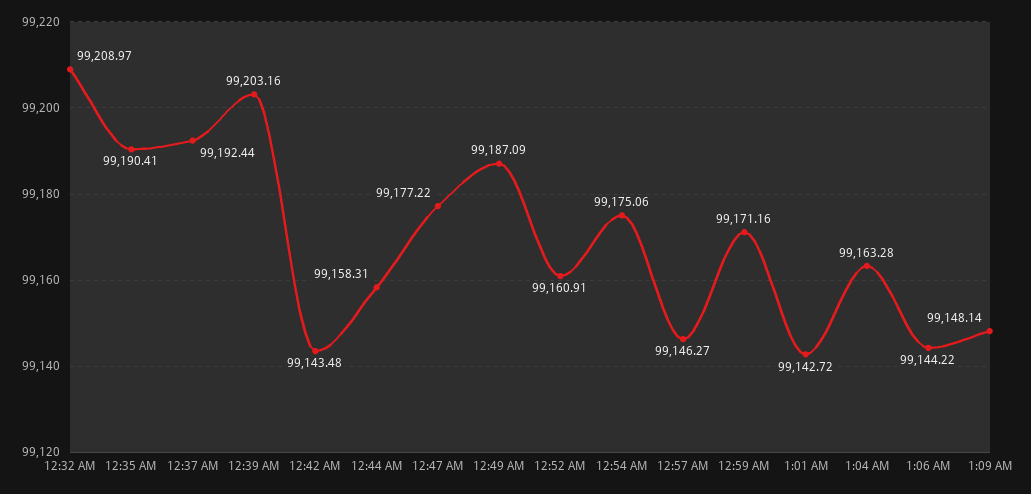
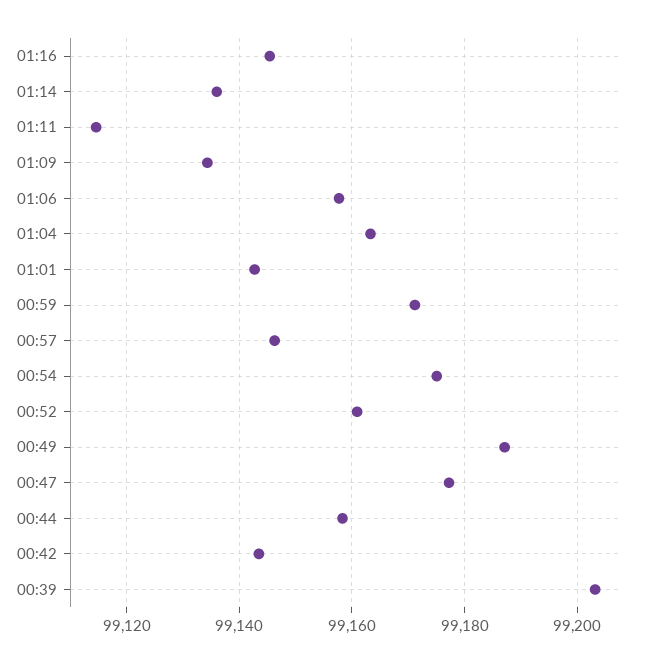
12:32 AM: 99208.97 -> none
12:35 AM: 99190.41 -> none
12:37 AM: 99192.44 -> none
1:06 AM: 99144.22 -> 99158
1:09 AM: 99148.14 -> 99134
01:16: none -> 99146
01:14: none -> 99136
01:11: none -> 99114

